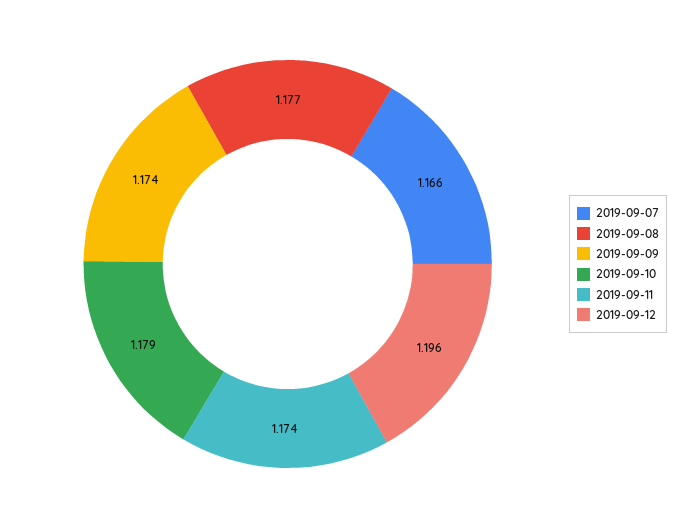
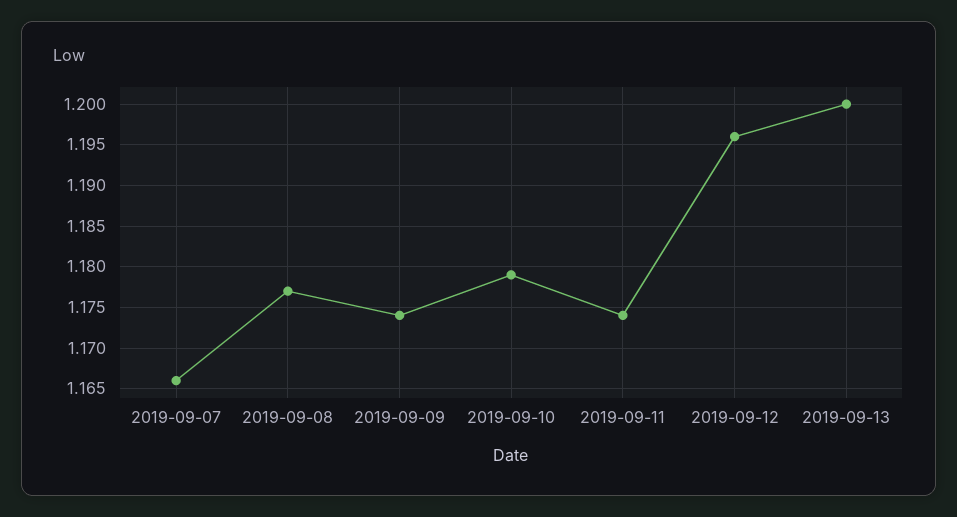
2019-09-13: none -> 1.2

